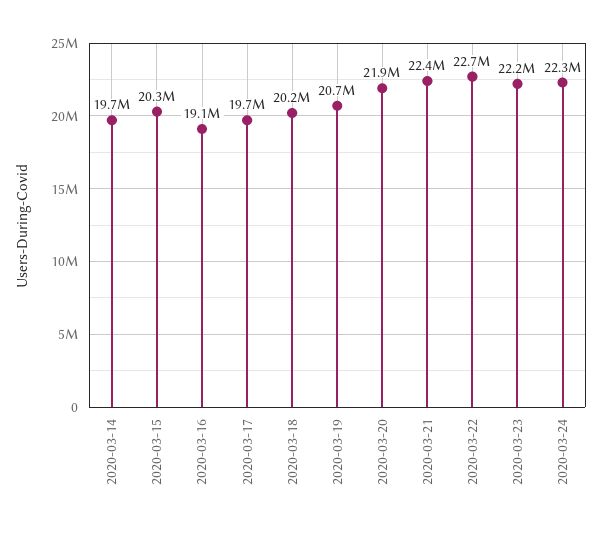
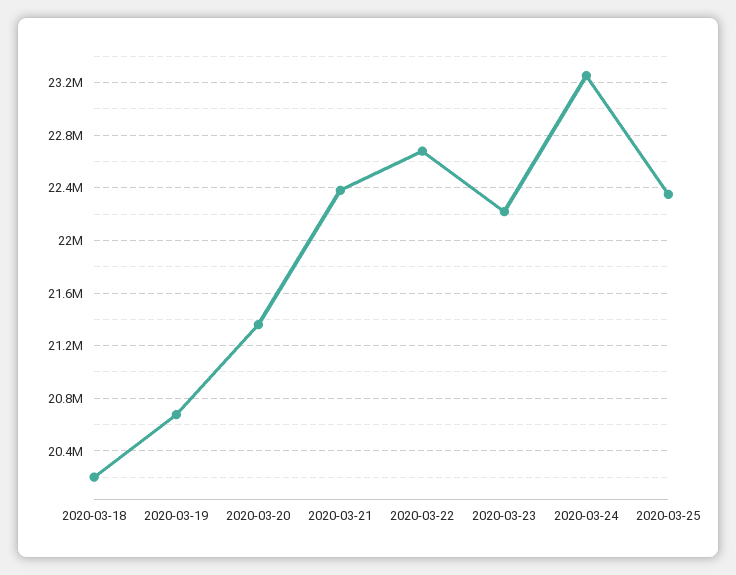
2020-03-14: 19700000 -> none
2020-03-15: 20300000 -> none
2020-03-16: 19100000 -> none
2020-03-17: 19700000 -> none
2020-03-20: 21900000 -> 21350000
2020-03-24: 22300000 -> 23250000
2020-03-25: none -> 22350000

